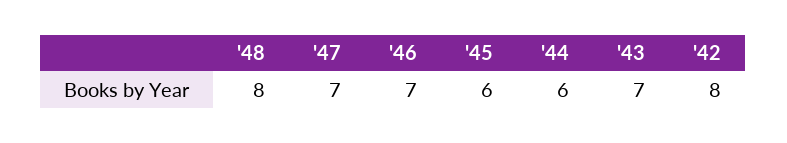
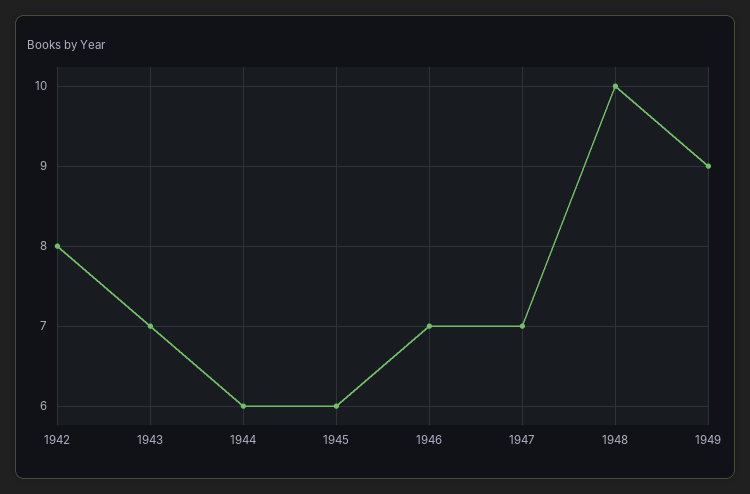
'48: 8 -> 10
1949: none -> 9

